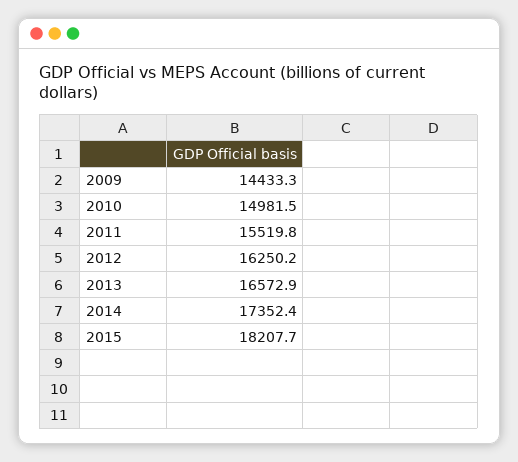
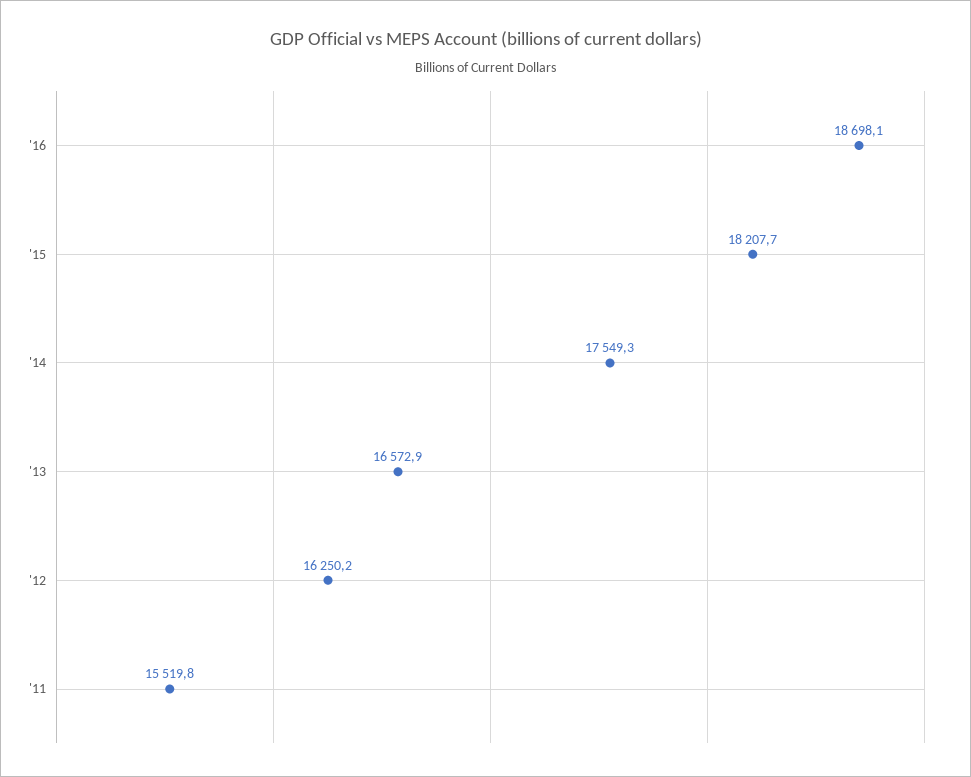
2009: 14433.3 -> none
2010: 14981.5 -> none
2014: 17352.4 -> 17549.3
'16: none -> 18698.1

